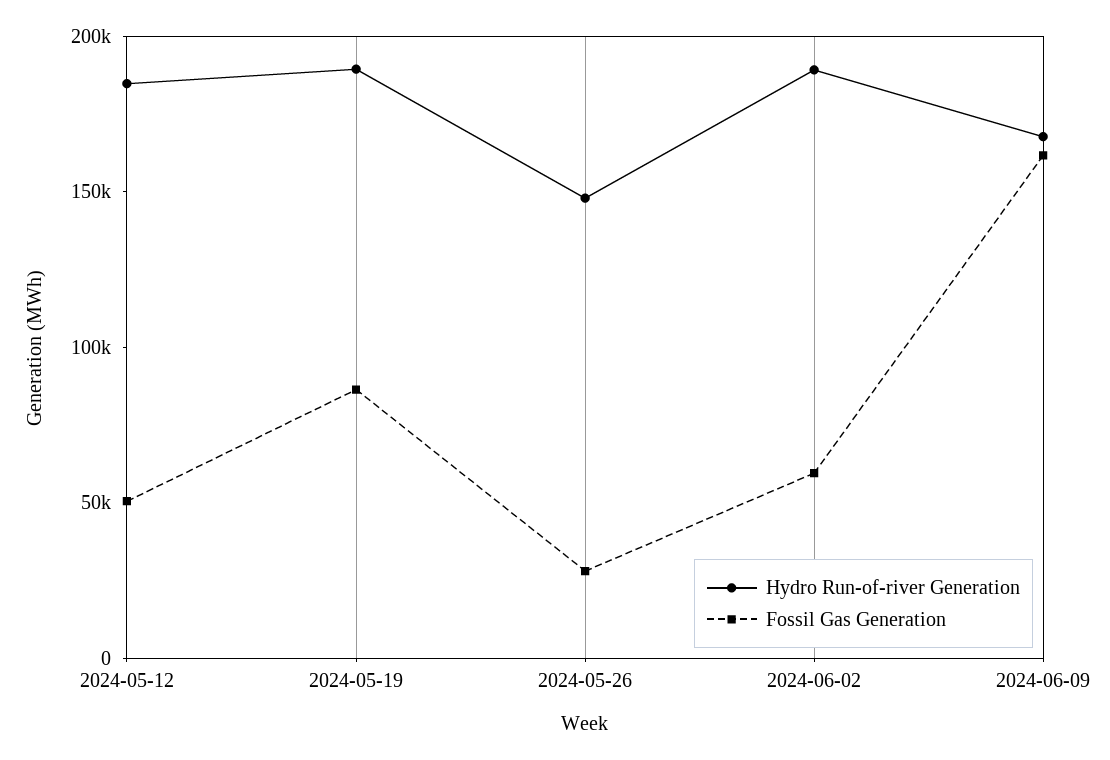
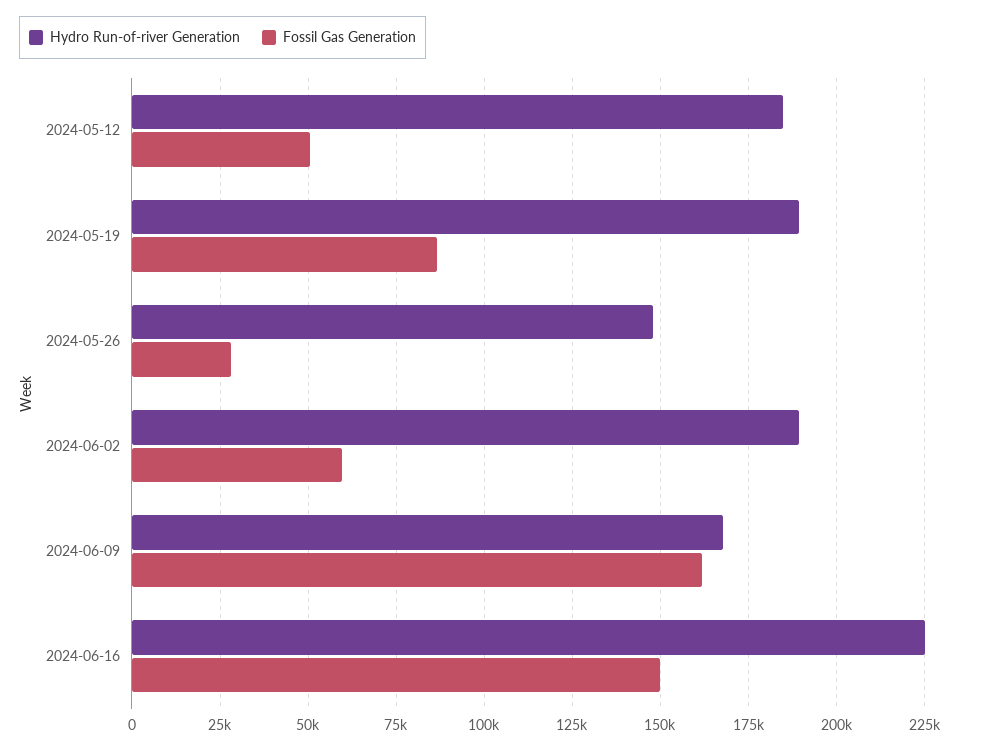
Hydro Run-of-river Generation, 2024-06-16: none -> 225000
Fossil Gas Generation, 2024-06-16: none -> 150000

